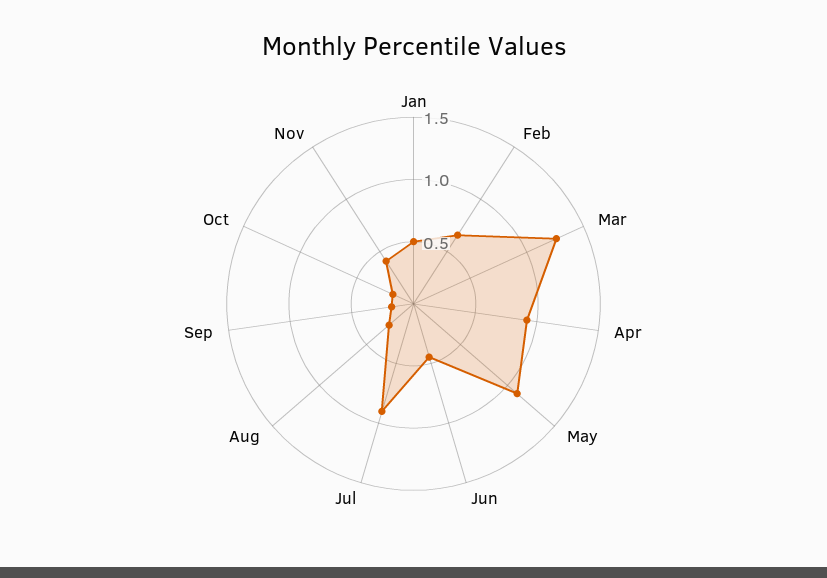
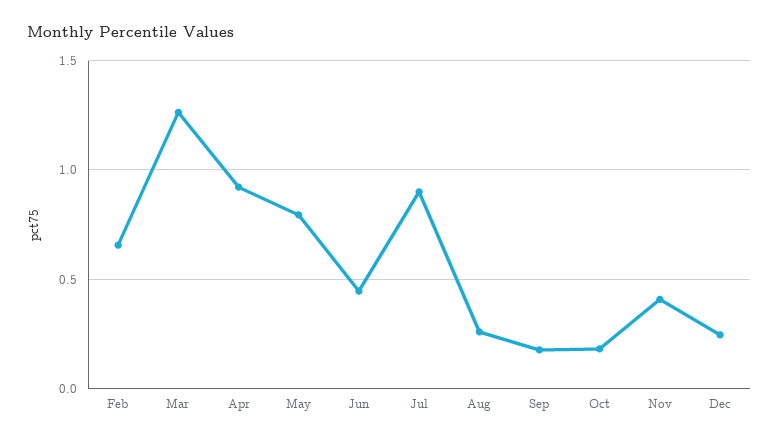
Jan: 0.5 -> none
May: 1.1 -> 0.8
Dec: none -> 0.25

